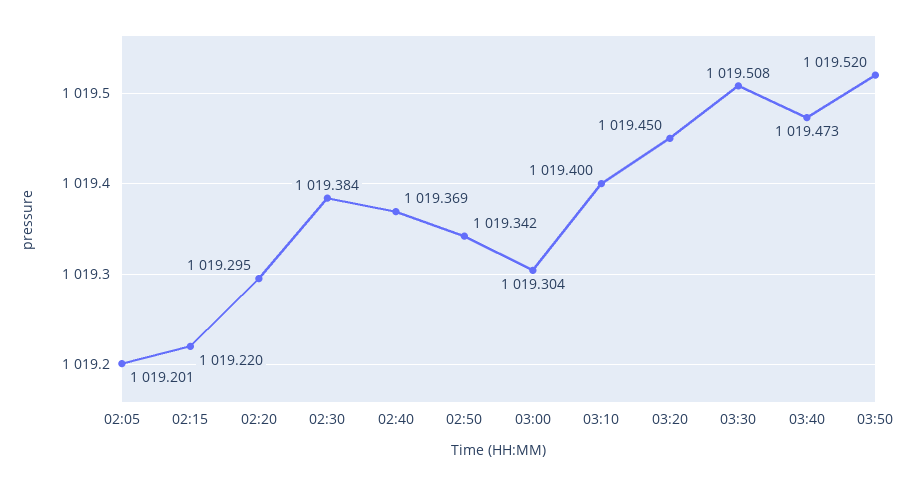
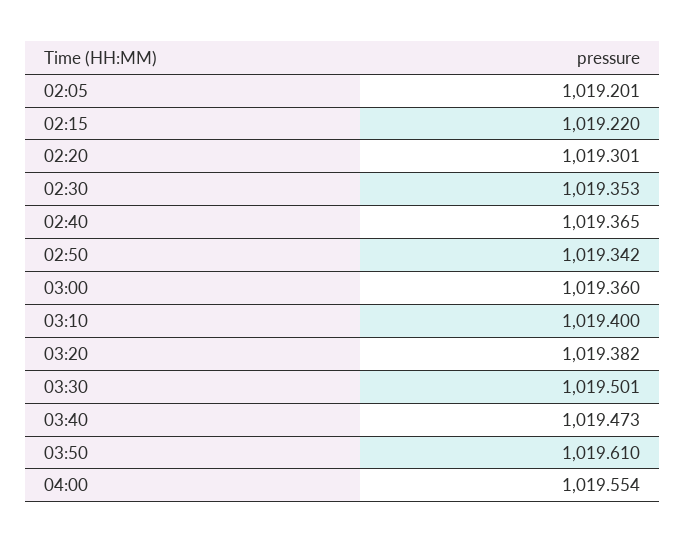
02:20: 1019.295 -> 1019.301
02:30: 1019.384 -> 1019.353
02:40: 1019.369 -> 1019.365
03:00: 1019.304 -> 1019.36
03:20: 1019.45 -> 1019.382
03:30: 1019.508 -> 1019.501
03:50: 1019.52 -> 1019.61
04:00: none -> 1019.554

